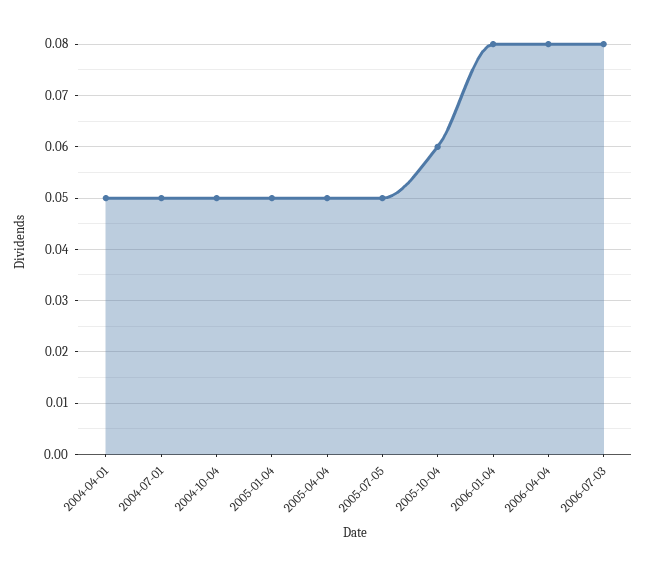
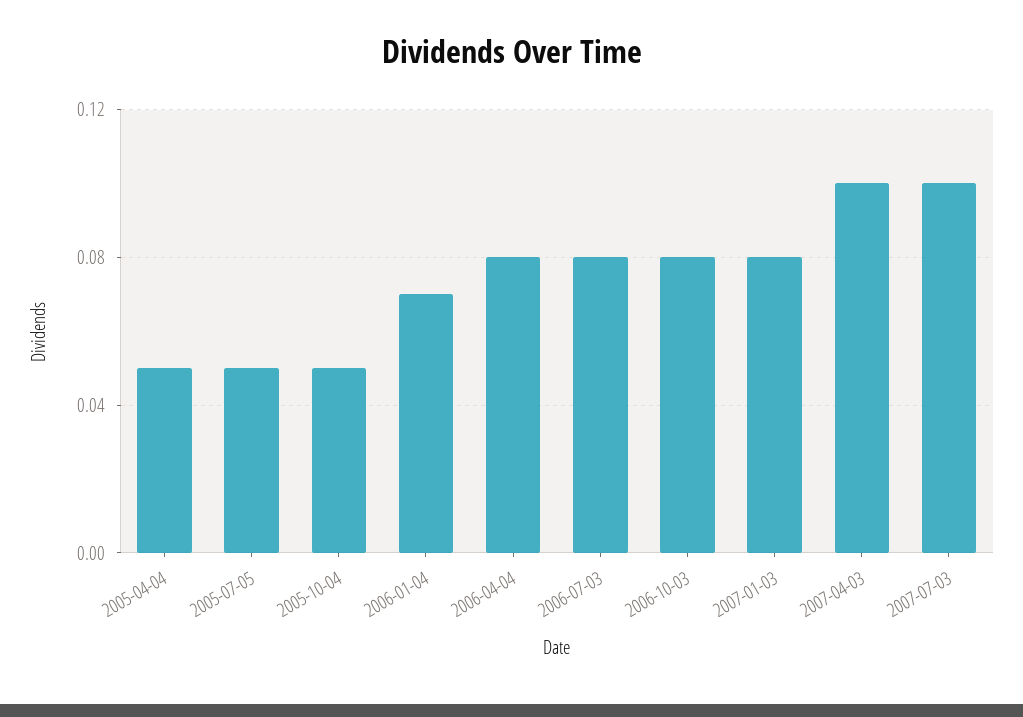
2004-04-01: 0.05 -> none
2004-07-01: 0.05 -> none
2004-10-04: 0.05 -> none
2005-01-04: 0.05 -> none
2005-10-04: 0.06 -> 0.05
2006-01-04: 0.08 -> 0.07
2006-10-03: none -> 0.08
2007-01-03: none -> 0.08
2007-04-03: none -> 0.1
2007-07-03: none -> 0.1

